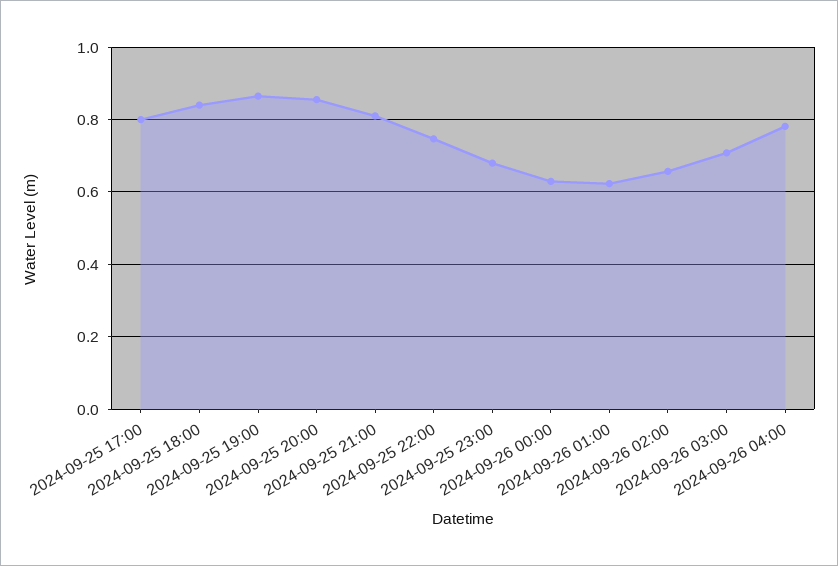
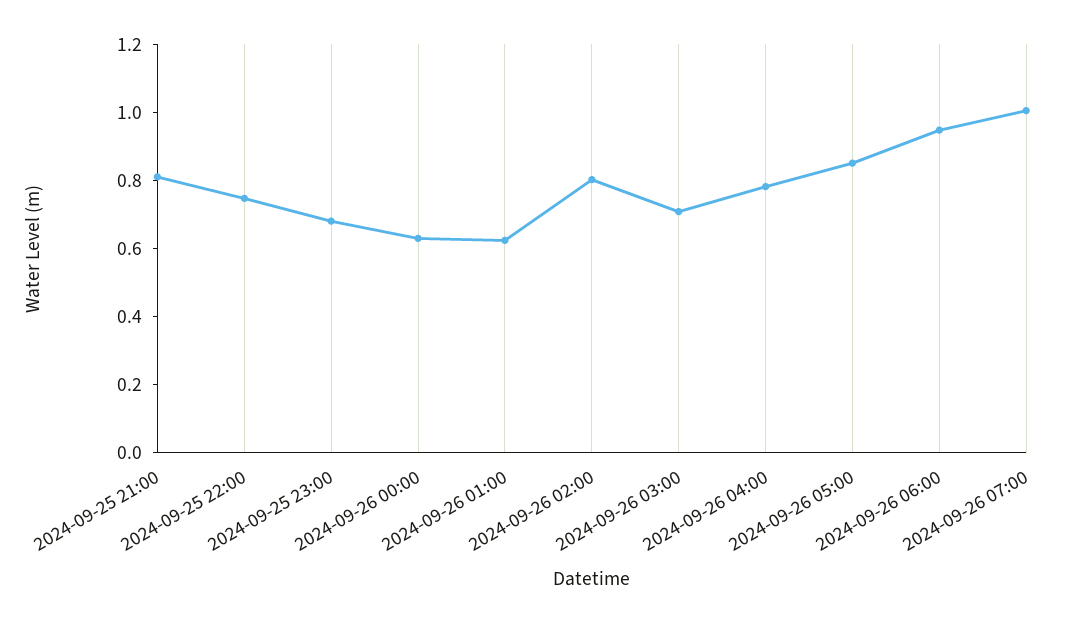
2024-09-25 17:00: 0.8 -> none
2024-09-25 18:00: 0.84 -> none
2024-09-25 19:00: 0.86 -> none
2024-09-25 20:00: 0.86 -> none
2024-09-26 02:00: 0.66 -> 0.8
2024-09-26 05:00: none -> 0.85
2024-09-26 06:00: none -> 0.95
2024-09-26 07:00: none -> 1

